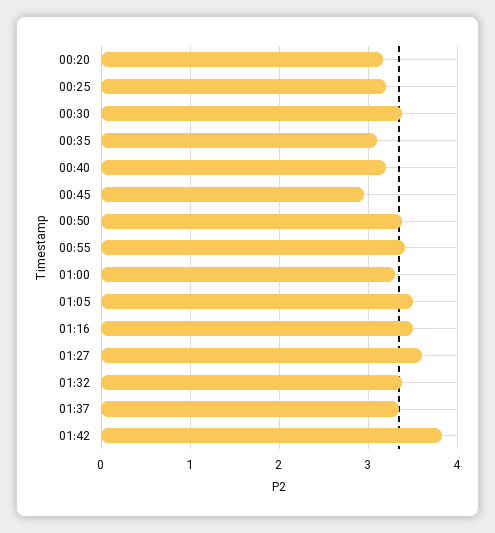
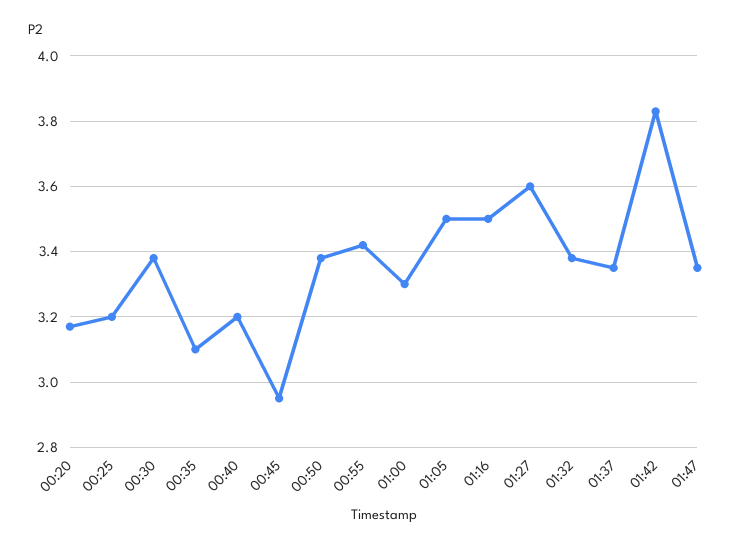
01:47: none -> 3.35

